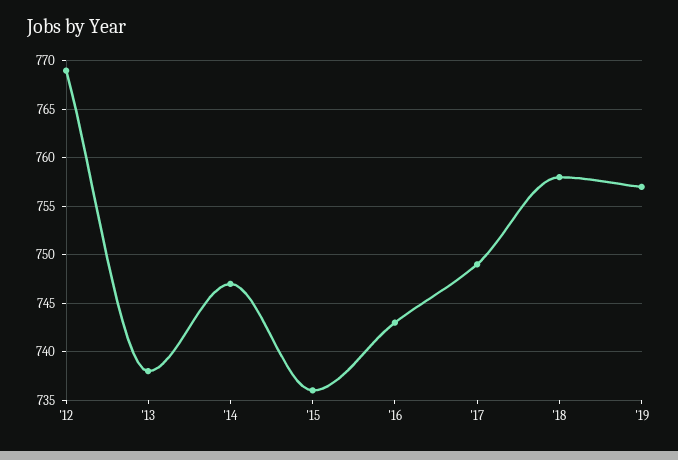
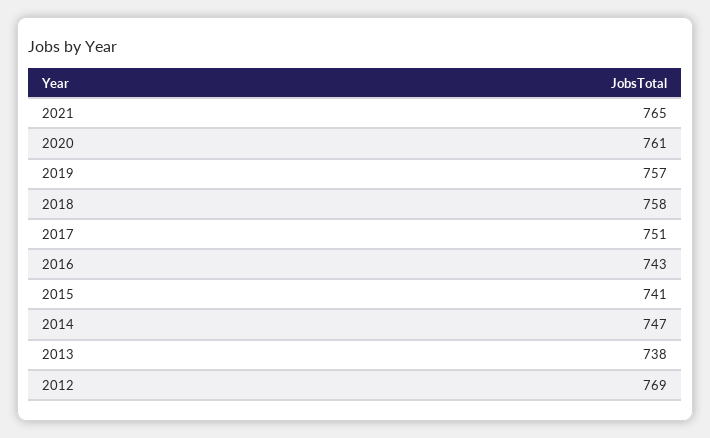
'15: 736 -> 741
'17: 749 -> 751
2021: none -> 765
2020: none -> 761

